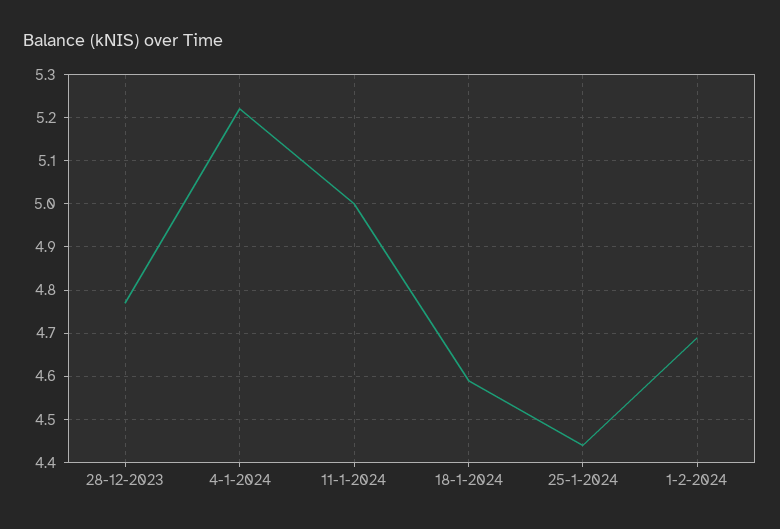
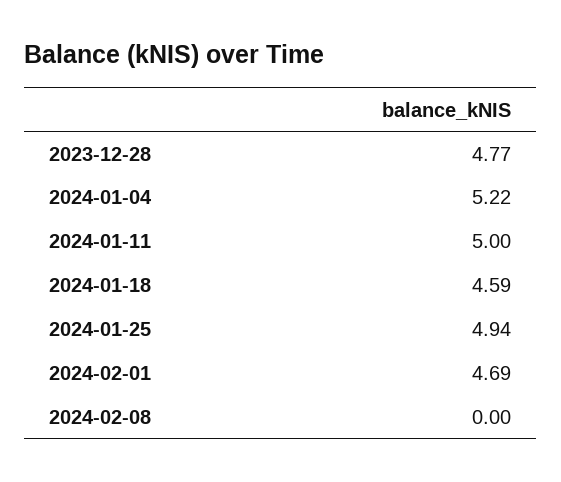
25-1-2024: 4.45 -> 4.94
2024-02-08: none -> 0

